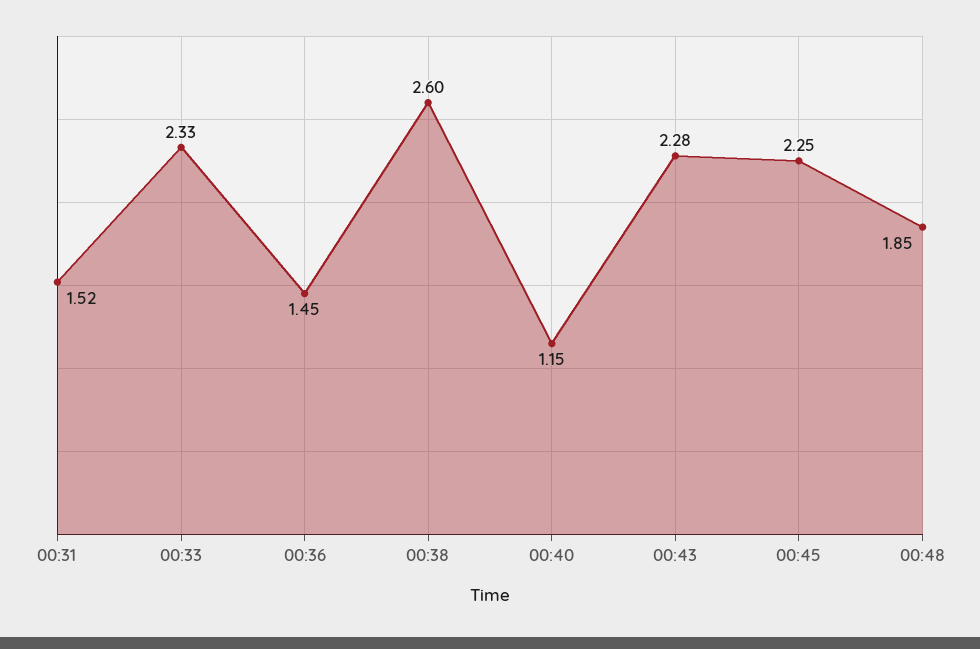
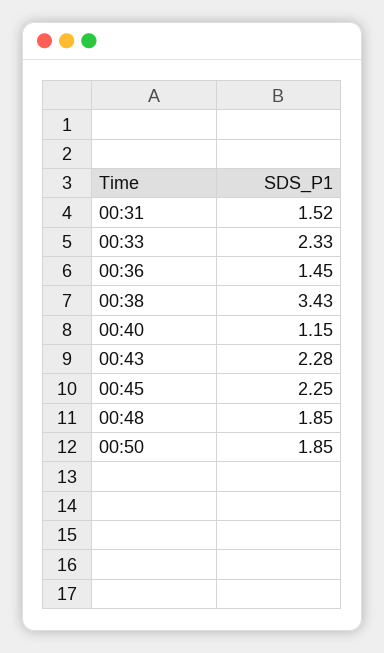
00:38: 2.6 -> 3.43
00:50: none -> 1.85

